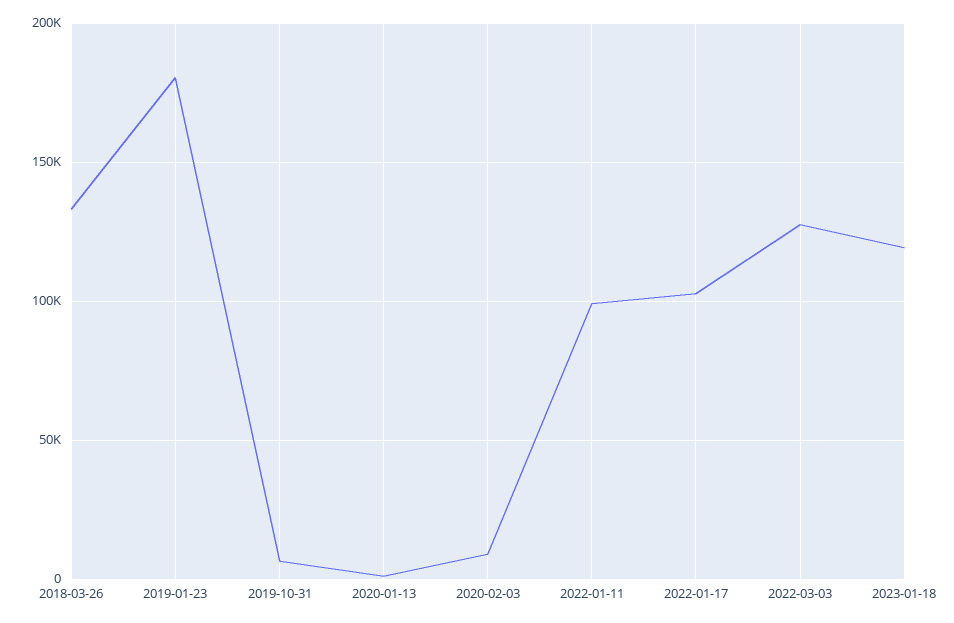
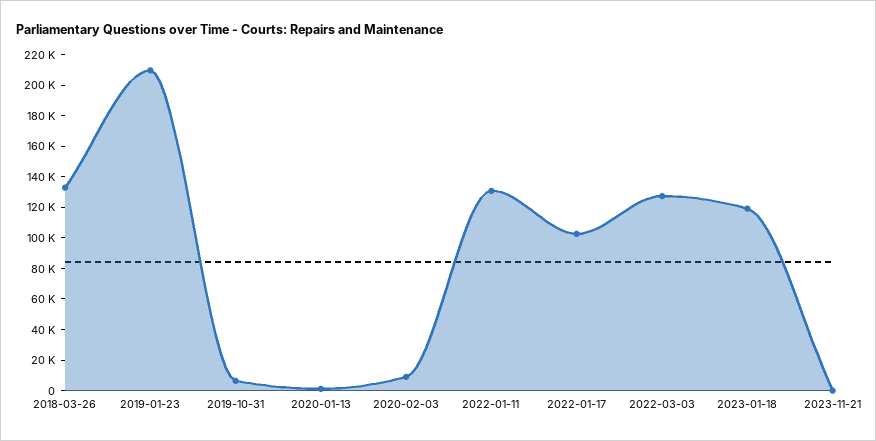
2019-01-23: 180000 -> 210000
2022-01-11: 100000 -> 130000
2023-11-21: none -> 0

